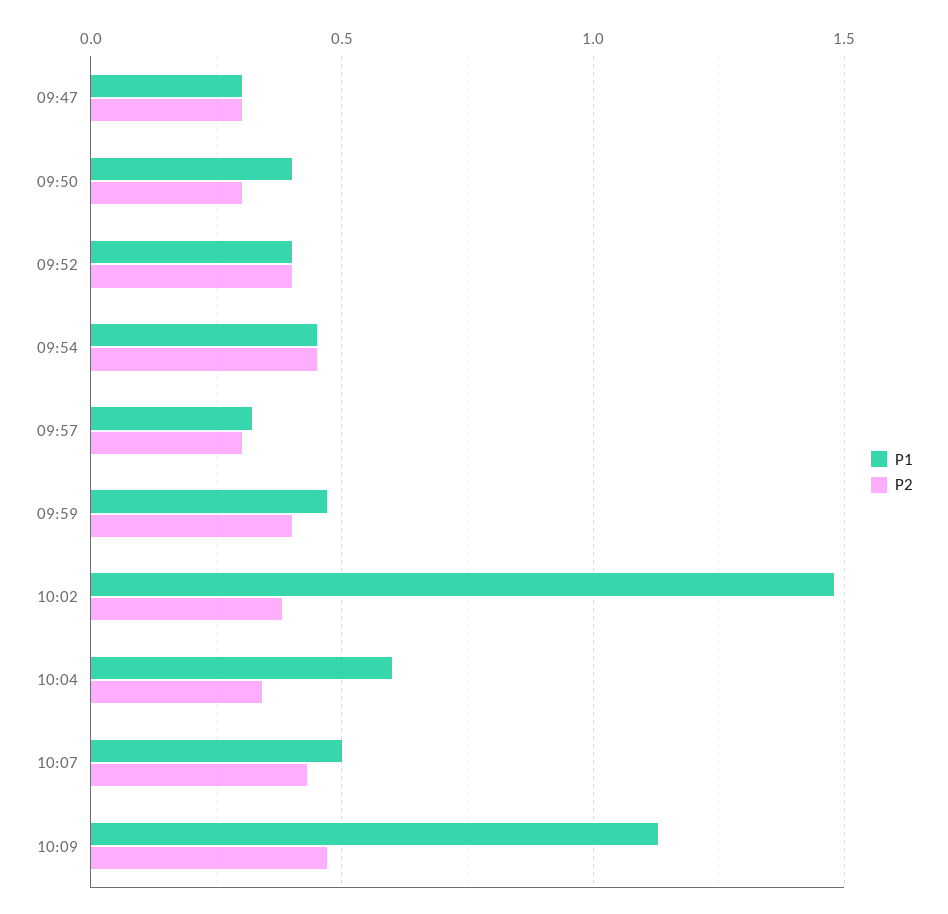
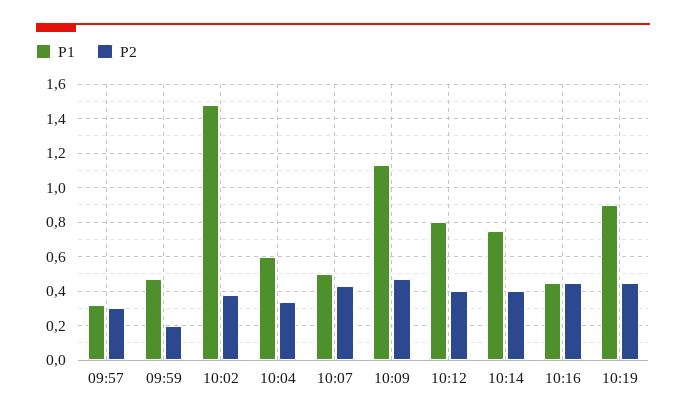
P1, 09:47: 0.3 -> none
P2, 09:47: 0.3 -> none
P1, 09:50: 0.4 -> none
P2, 09:50: 0.3 -> none
P1, 09:52: 0.4 -> none
P2, 09:52: 0.4 -> none
P1, 09:54: 0.45 -> none
P2, 09:54: 0.45 -> none
P2, 09:59: 0.4 -> 0.2
P1, 10:12: none -> 0.8
P2, 10:12: none -> 0.4
P1, 10:14: none -> 0.75
P2, 10:14: none -> 0.4
P1, 10:16: none -> 0.45
P2, 10:16: none -> 0.45
P1, 10:19: none -> 0.9
P2, 10:19: none -> 0.45

